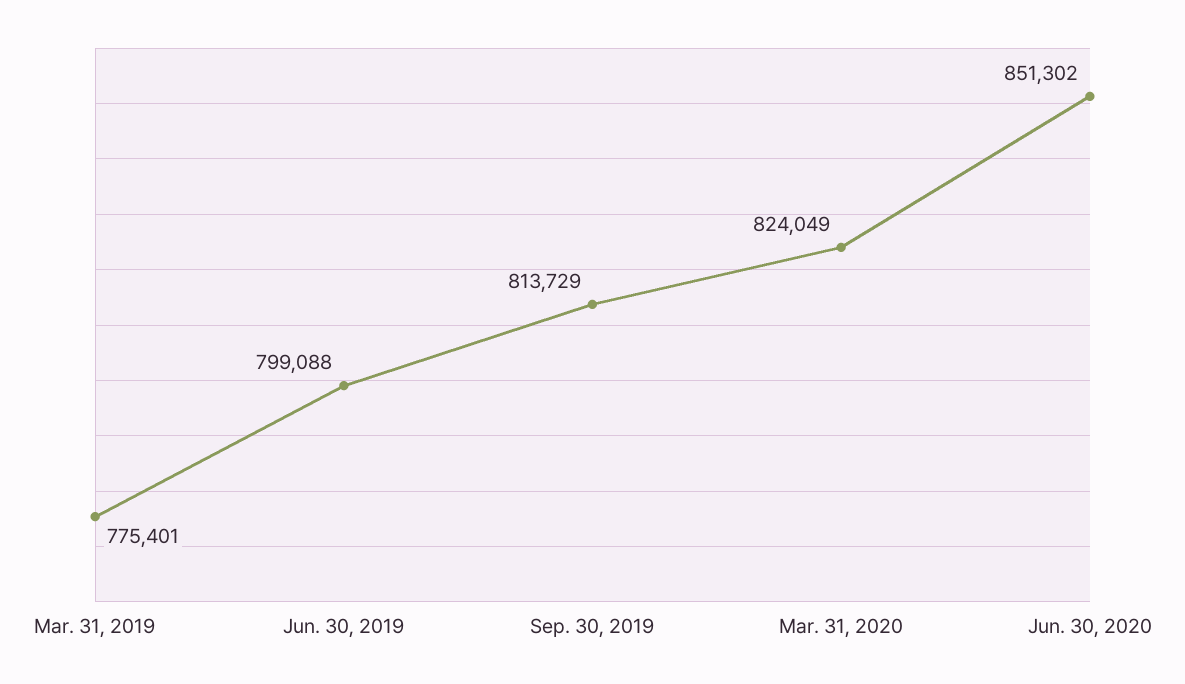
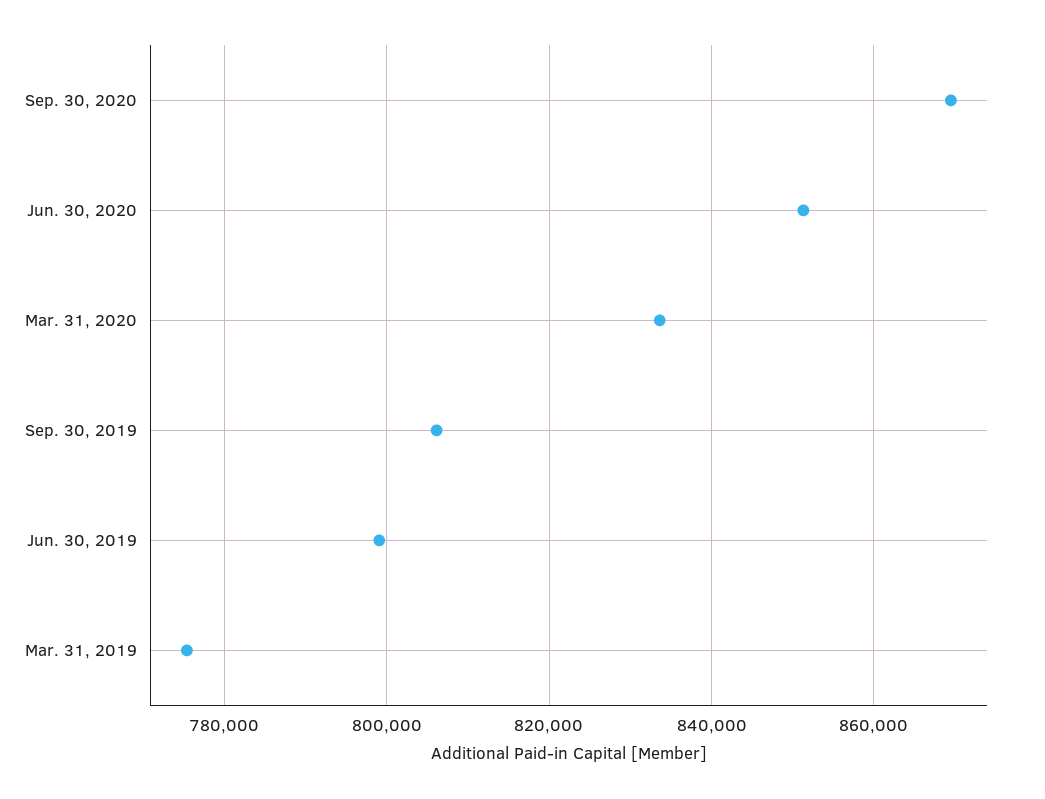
Sep. 30, 2019: 813729 -> 806000
Mar. 31, 2020: 824049 -> 834000
Sep. 30, 2020: none -> 870000

